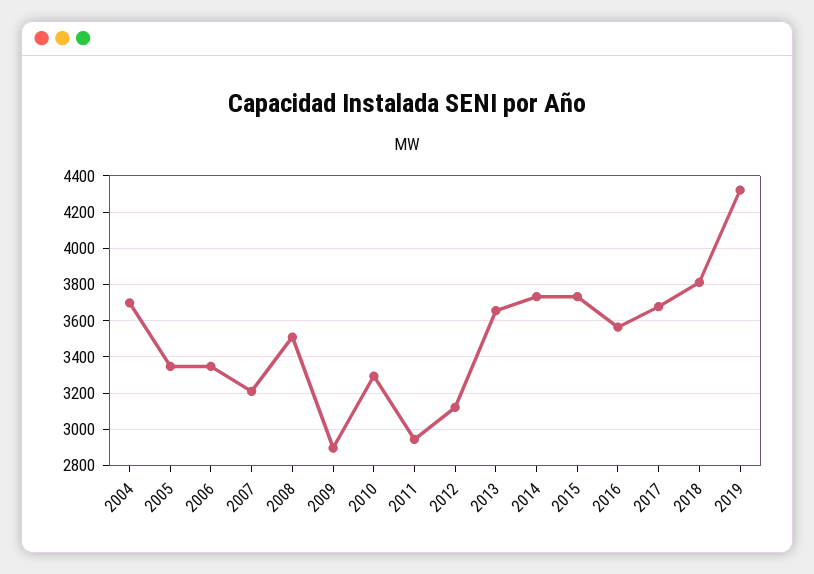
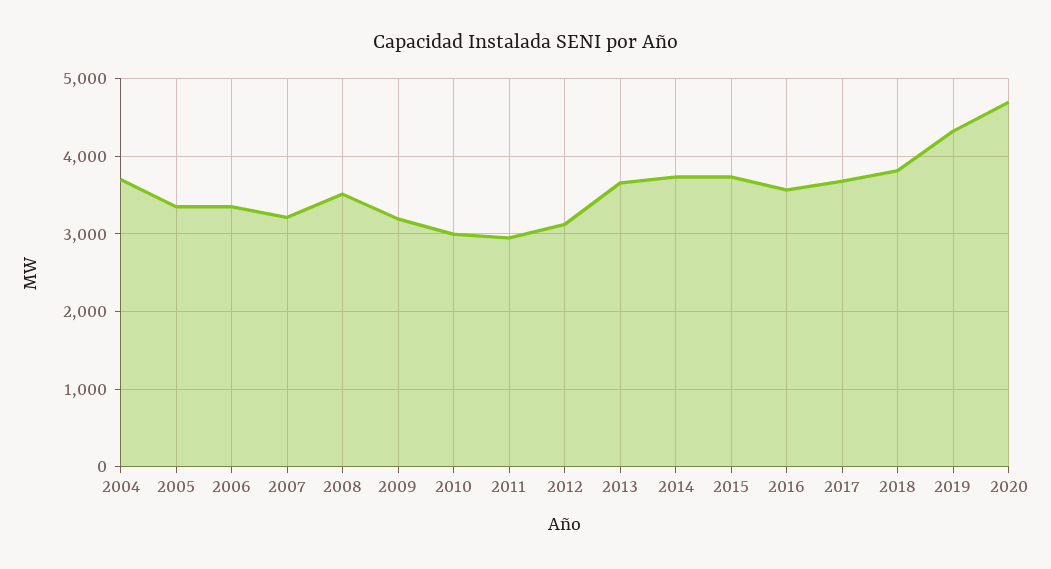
2009: 2900 -> 3200
2010: 3300 -> 3000
2020: none -> 4700

